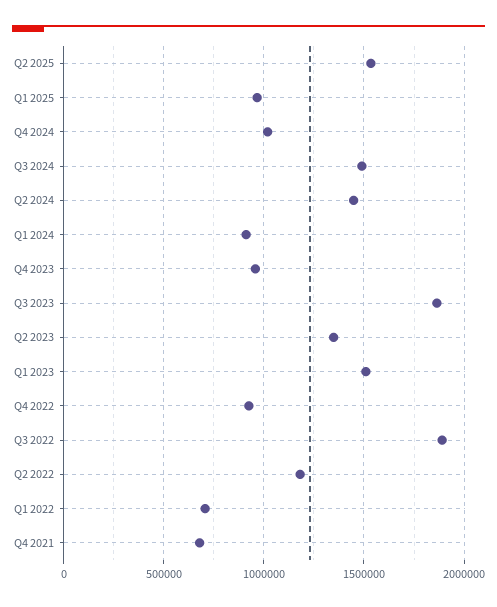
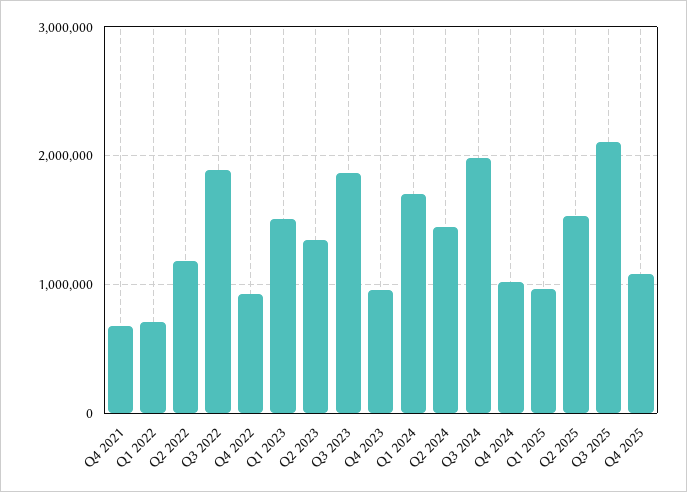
Q3 2024: 1500000 -> 2000000
Q1 2024: 900000 -> 1700000
Q3 2025: none -> 2100000
Q4 2025: none -> 1100000

